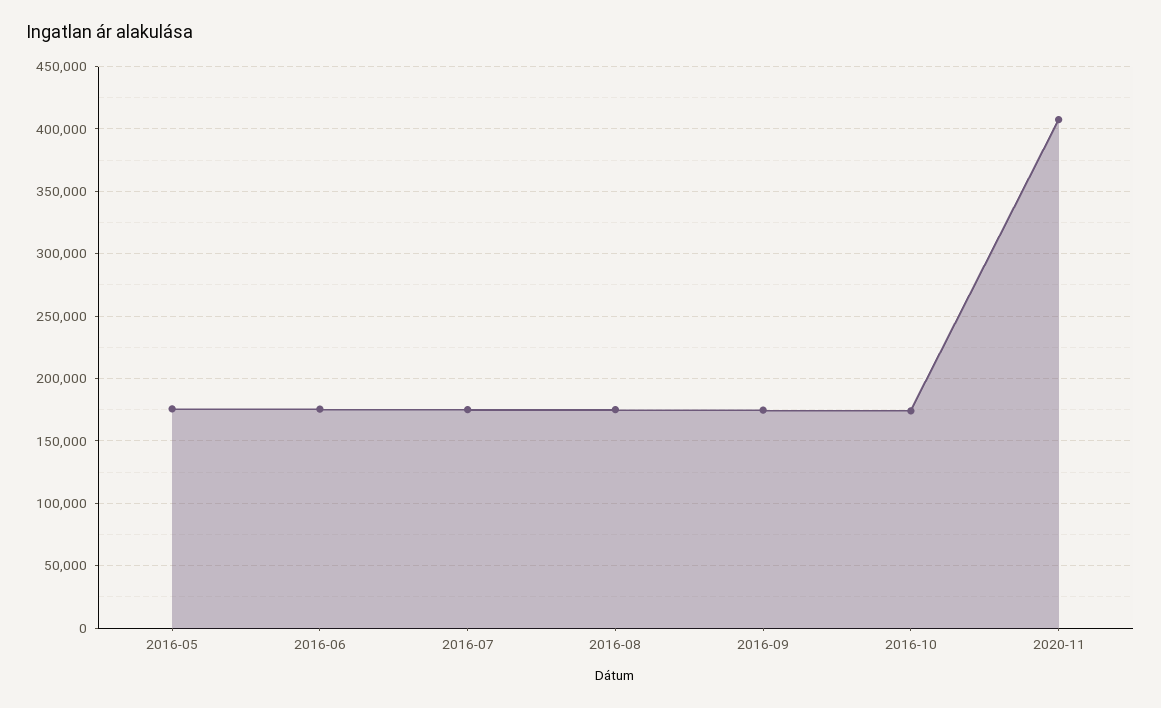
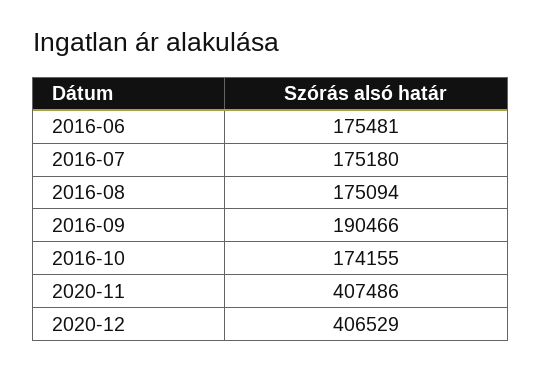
2016-05: 175000 -> none
2016-09: 175000 -> 190466
2020-12: none -> 406529

